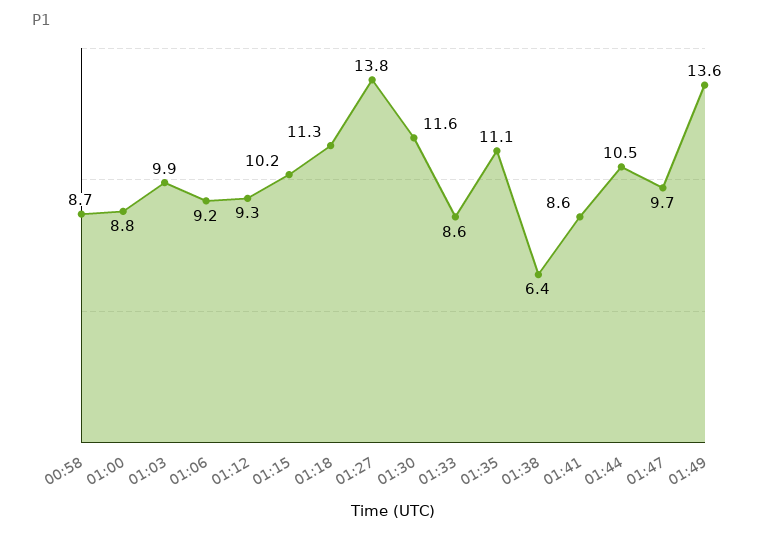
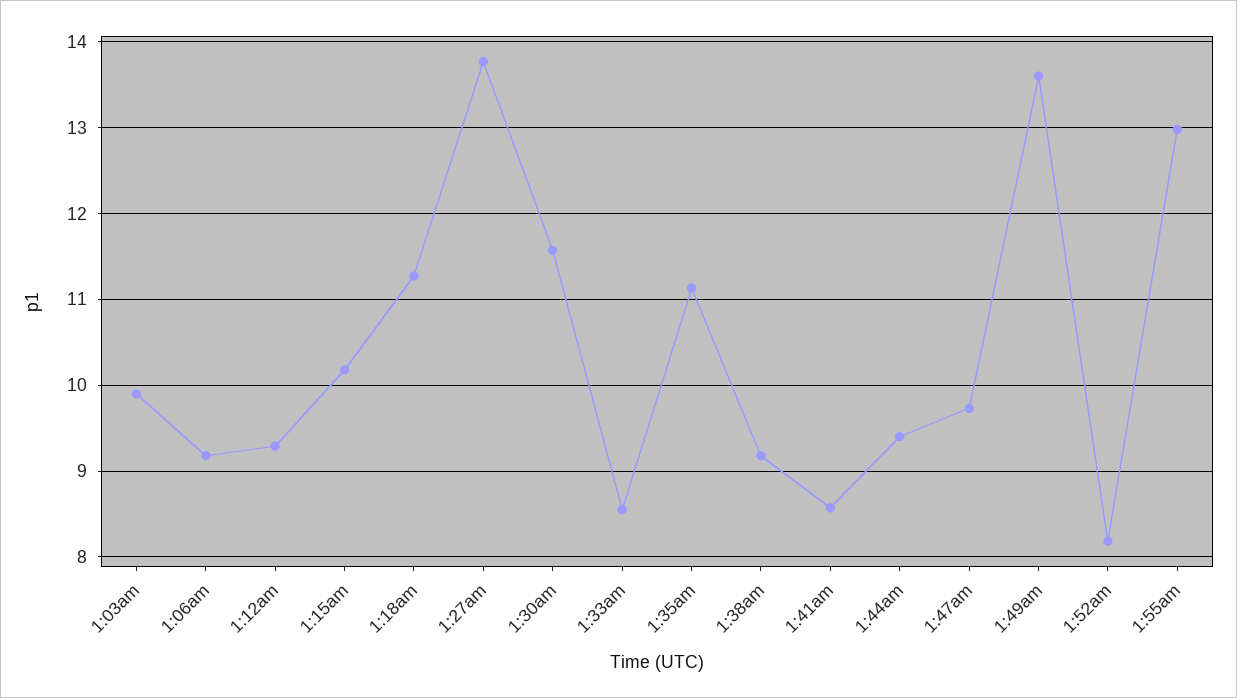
00:58: 8.7 -> none
01:00: 8.8 -> none
01:38: 6.4 -> 9.2
01:44: 10.5 -> 9.4
1:52am: none -> 8.2
1:55am: none -> 13

